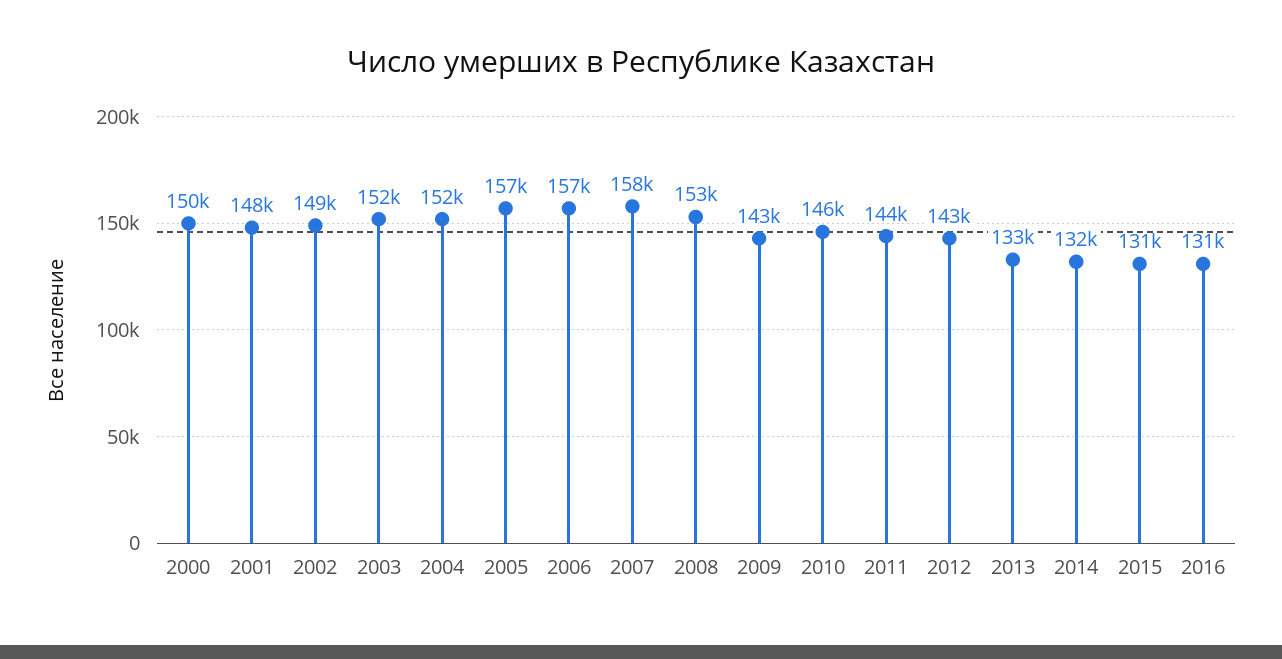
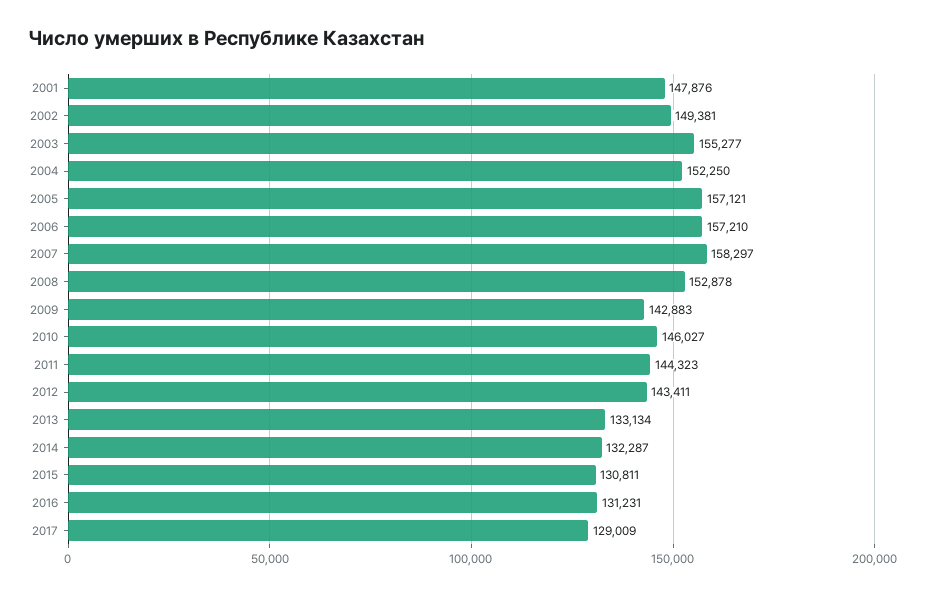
2000: 150000 -> none
2003: 152000 -> 155277
2017: none -> 129009

